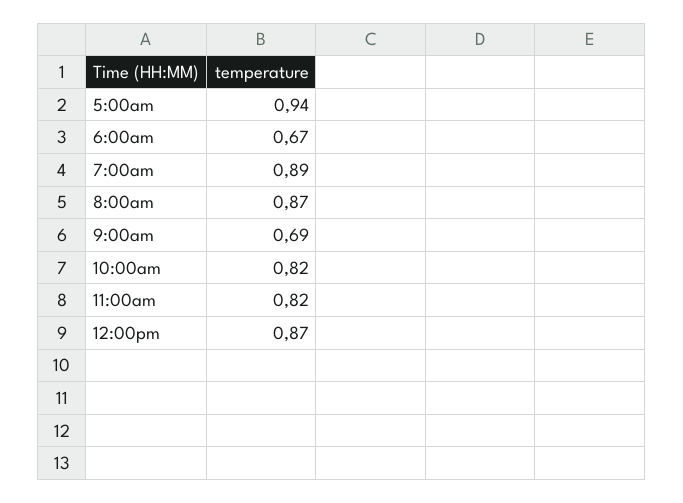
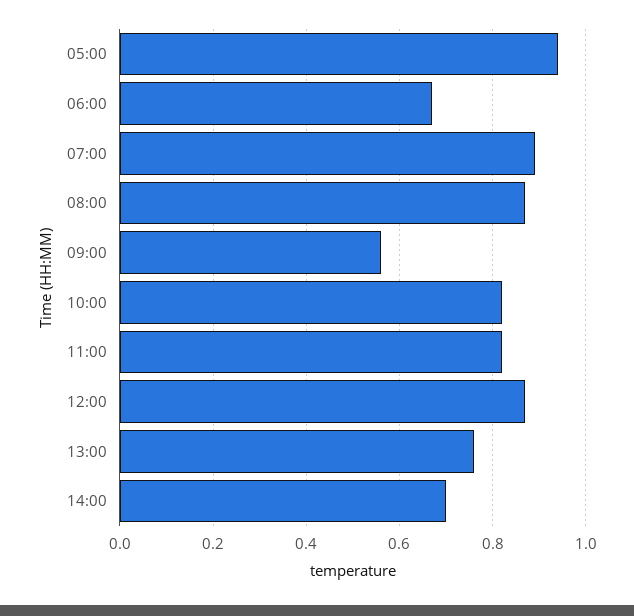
9:00am: 0.69 -> 0.55
13:00: none -> 0.75
14:00: none -> 0.7

